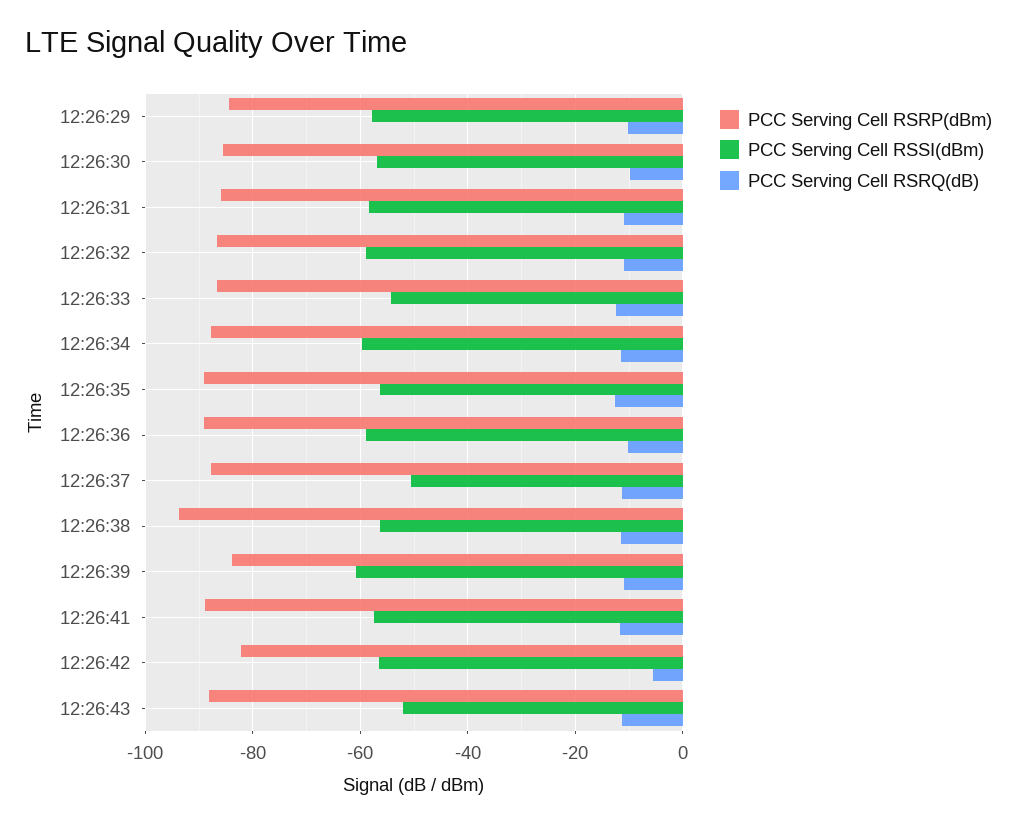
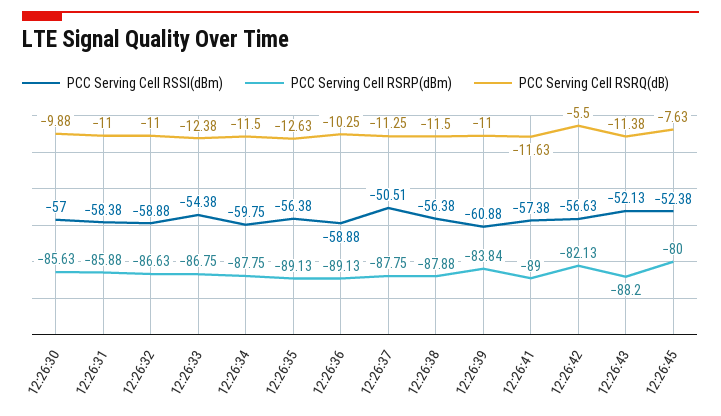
PCC Serving Cell RSRP(dBm), 12:26:29: -84 -> none
PCC Serving Cell RSSI(dBm), 12:26:29: -58 -> none
PCC Serving Cell RSRQ(dB), 12:26:29: -10 -> none
PCC Serving Cell RSRP(dBm), 12:26:38: -94 -> -87.88
PCC Serving Cell RSSI(dBm), 12:26:45: none -> -52.38
PCC Serving Cell RSRP(dBm), 12:26:45: none -> -80
PCC Serving Cell RSRQ(dB), 12:26:45: none -> -7.63

